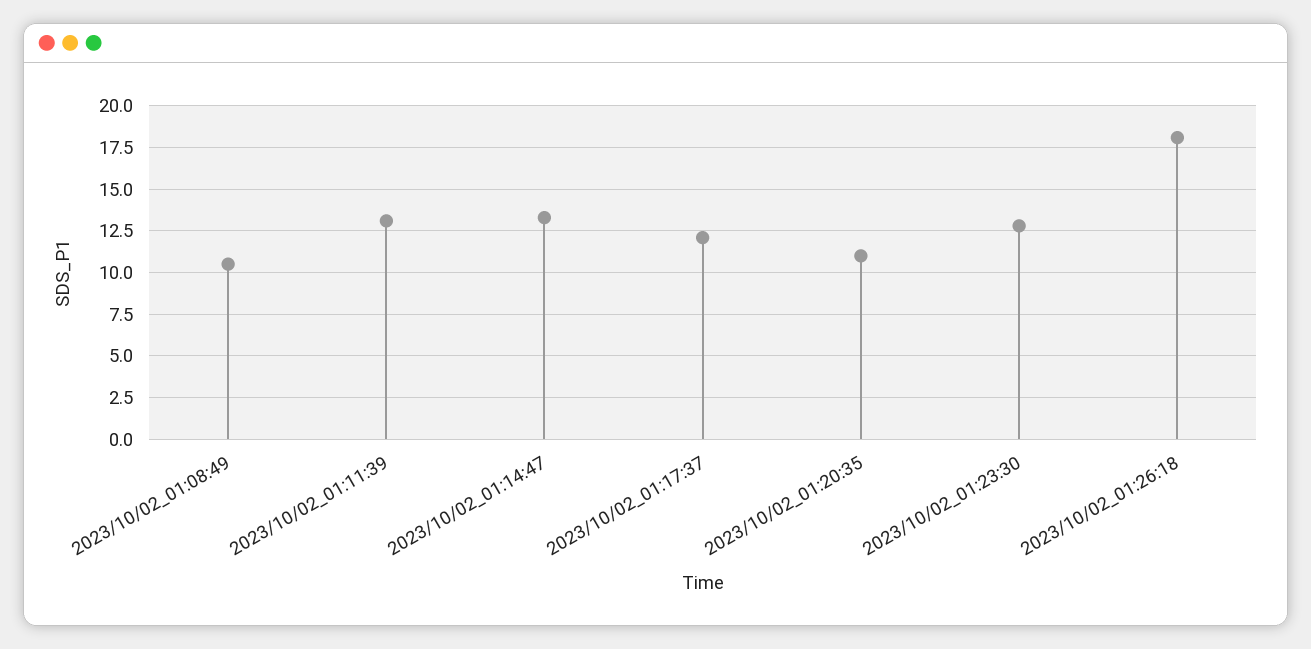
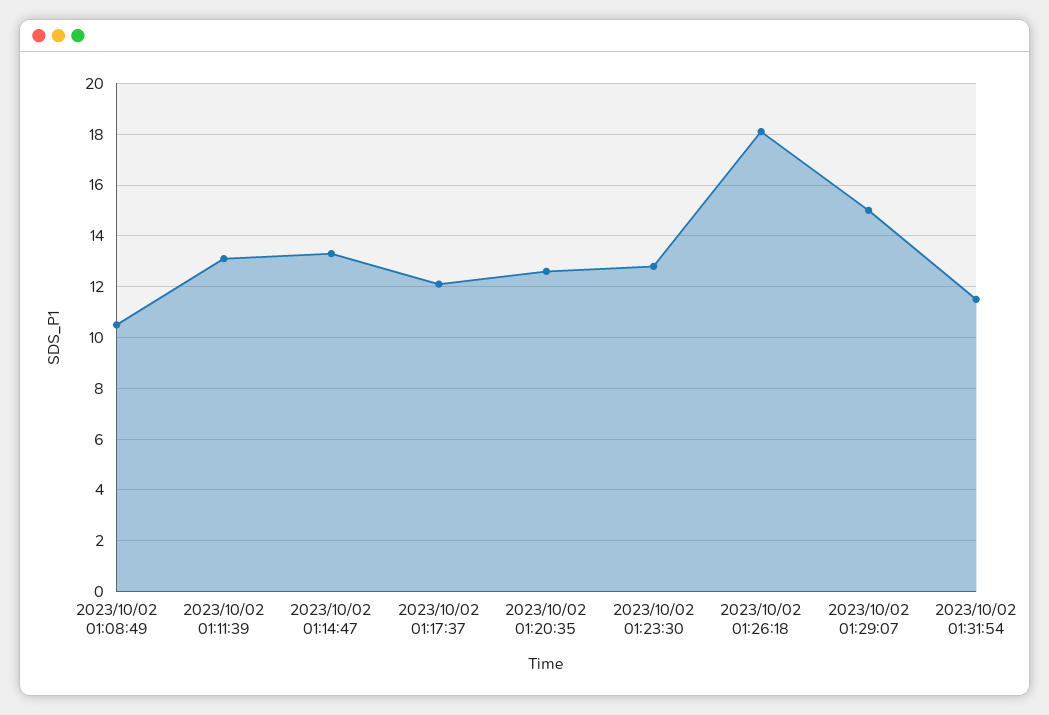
2023/10/02_01:20:35: 11 -> 12.5
2023/10/02 01:29:07: none -> 15
2023/10/02 01:31:54: none -> 11.5

